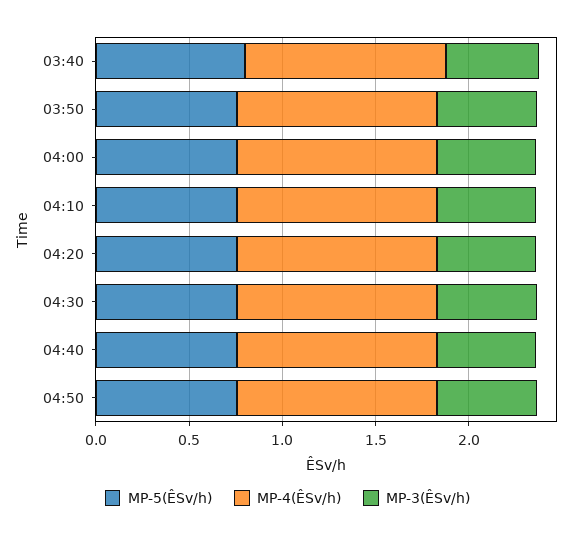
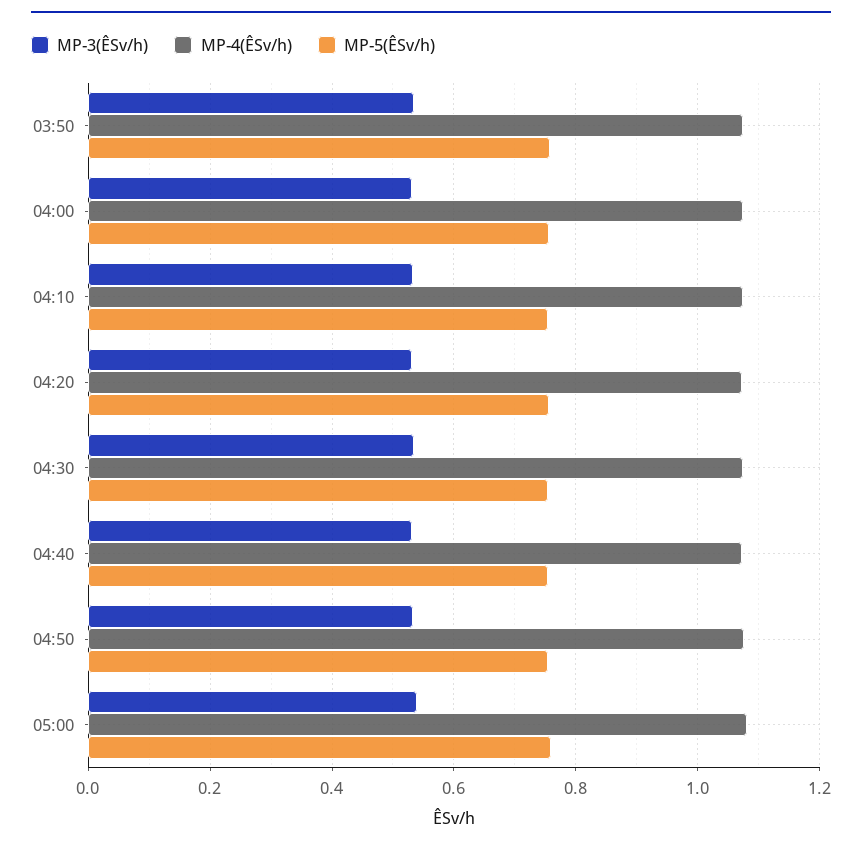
MP-5(ÊSv/h), 03:40: 0.8 -> none
MP-4(ÊSv/h), 03:40: 1.1 -> none
MP-3(ÊSv/h), 03:40: 0.5 -> none
MP-3(ÊSv/h), 05:00: none -> 0.54
MP-4(ÊSv/h), 05:00: none -> 1.08
MP-5(ÊSv/h), 05:00: none -> 0.76

